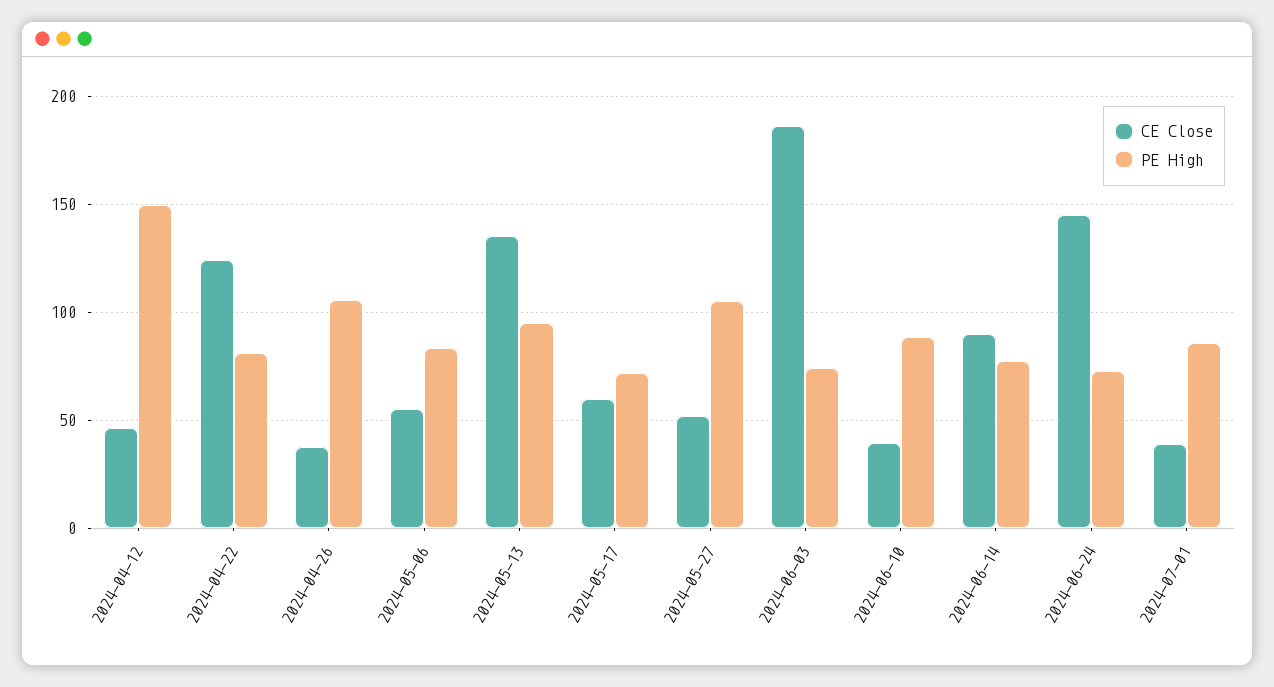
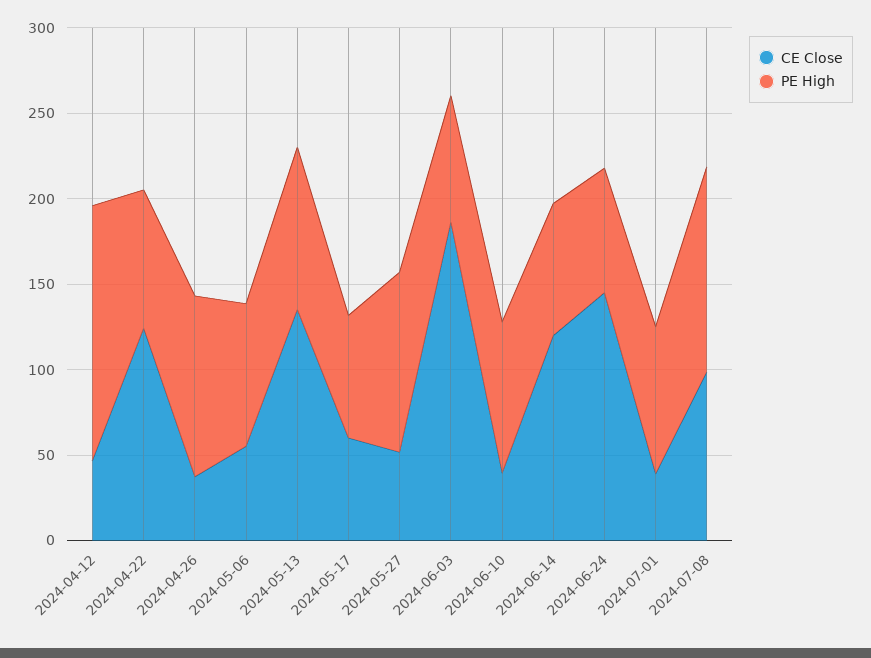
CE Close, 2024-06-14: 90 -> 120
CE Close, 2024-07-08: none -> 100
PE High, 2024-07-08: none -> 120

